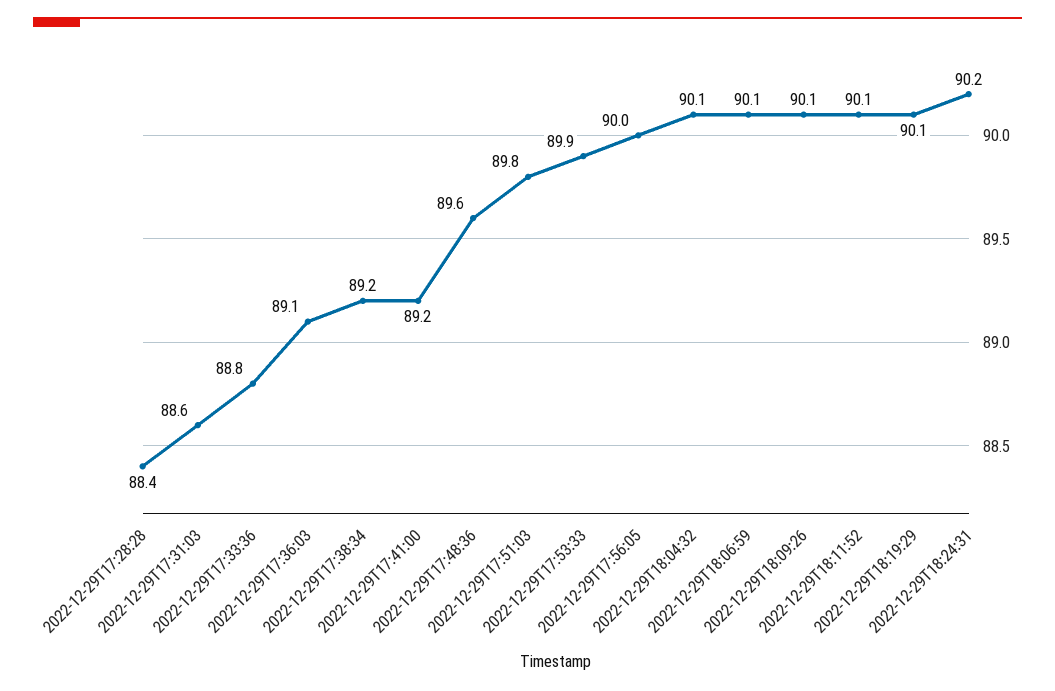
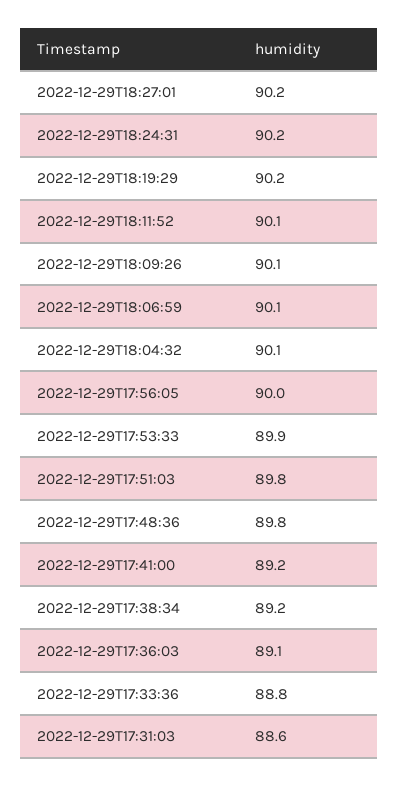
2022-12-29T17:28:28: 88.4 -> none
2022-12-29T17:48:36: 89.6 -> 89.8
2022-12-29T18:19:29: 90.1 -> 90.2
2022-12-29T18:27:01: none -> 90.2

